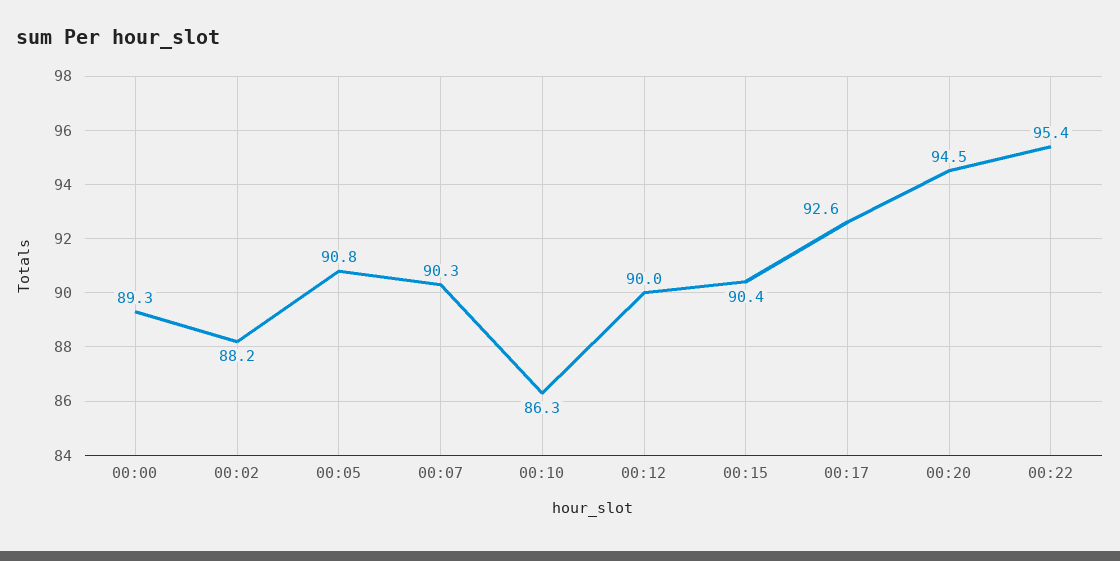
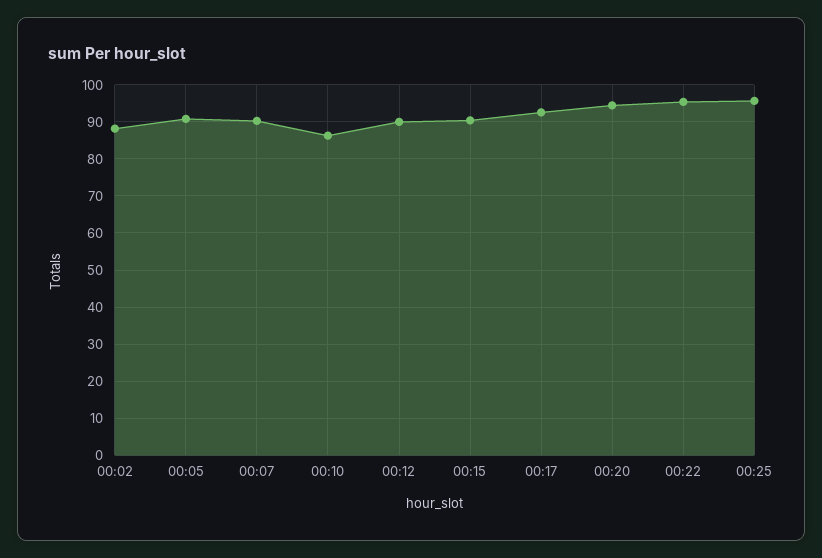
00:00: 89.3 -> none
00:25: none -> 96

